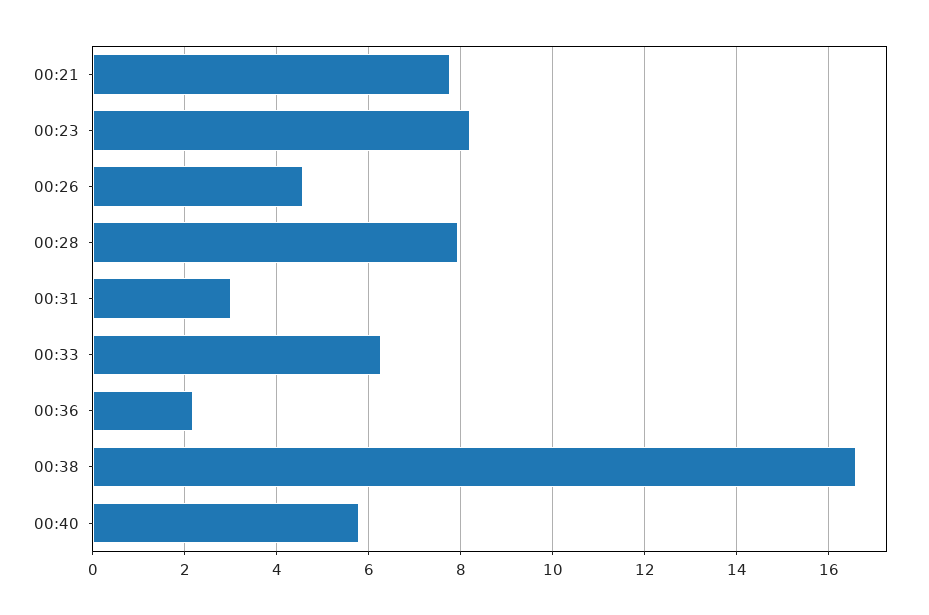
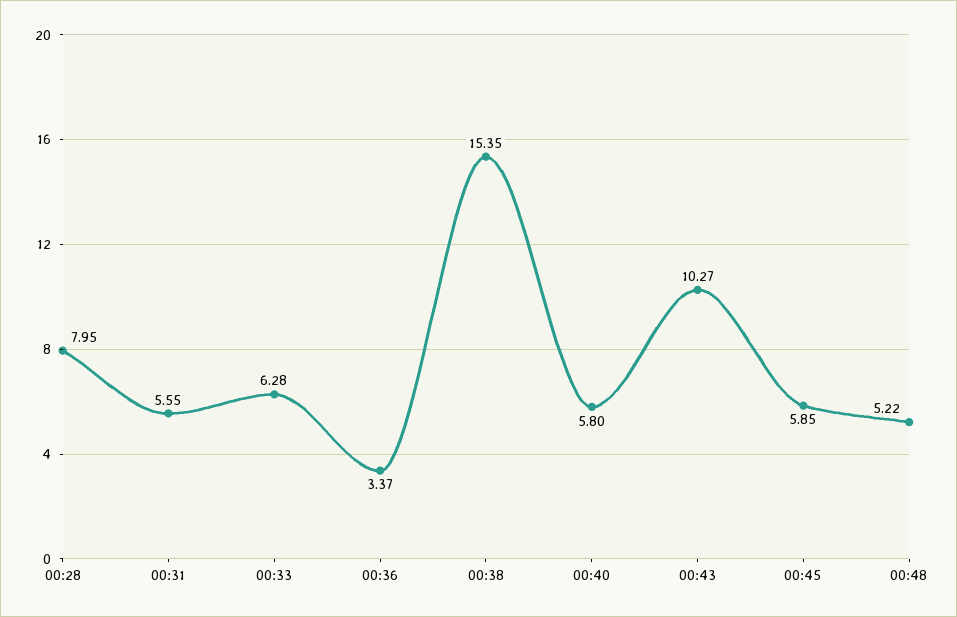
00:21: 7.8 -> none
00:23: 8.2 -> none
00:26: 4.6 -> none
00:31: 3 -> 5.55
00:36: 2.2 -> 3.37
00:38: 16.6 -> 15.35
00:43: none -> 10.27
00:45: none -> 5.85
00:48: none -> 5.22

